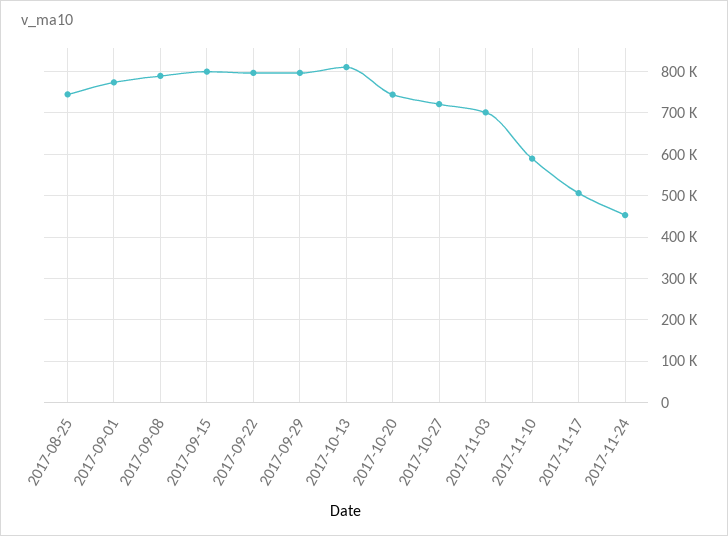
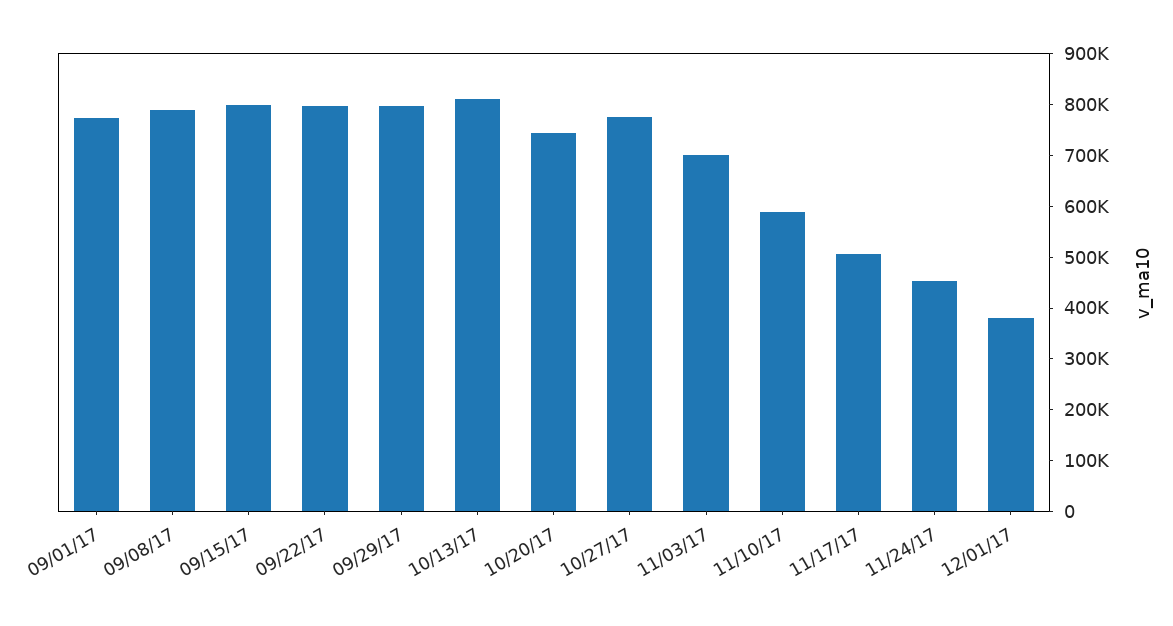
2017-08-25: 740000 -> none
2017-10-27: 720000 -> 780000
12/01/17: none -> 380000

